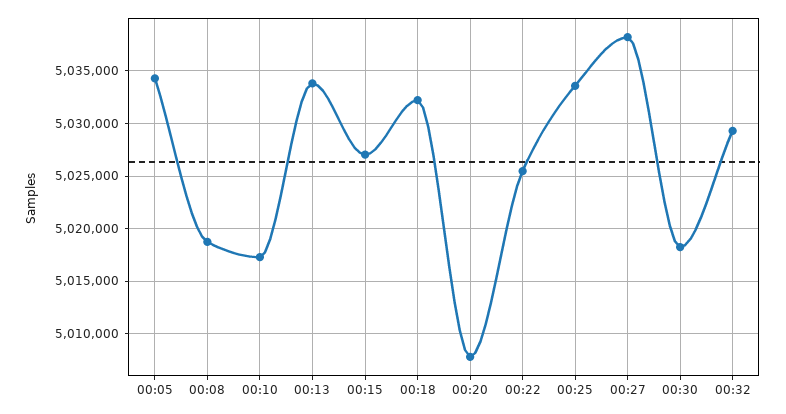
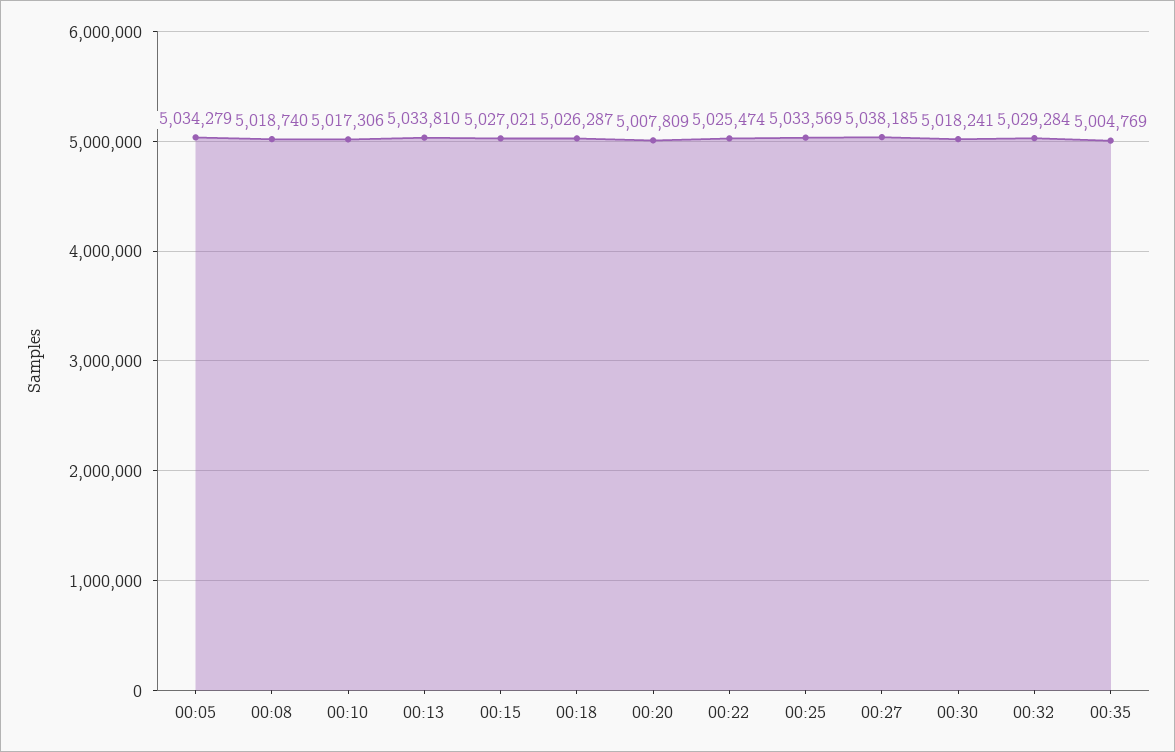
00:18: 5032000 -> 5026287
00:35: none -> 5004769

